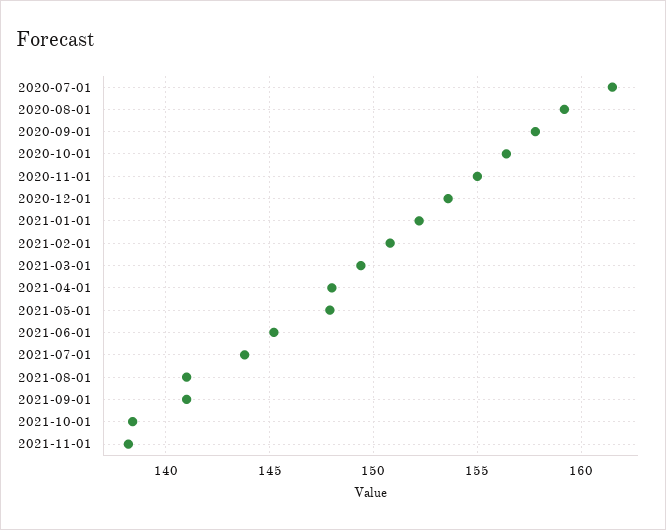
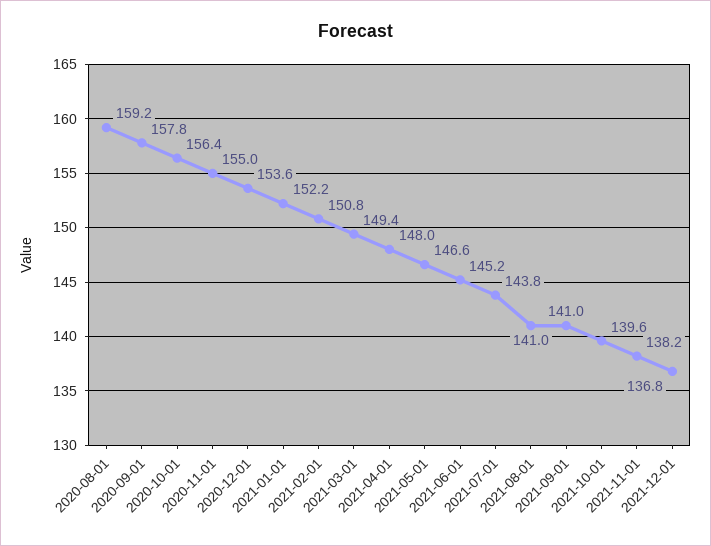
2020-07-01: 161.5 -> none
2021-05-01: 148 -> 146.6
2021-10-01: 138.5 -> 139.6
2021-12-01: none -> 136.8

